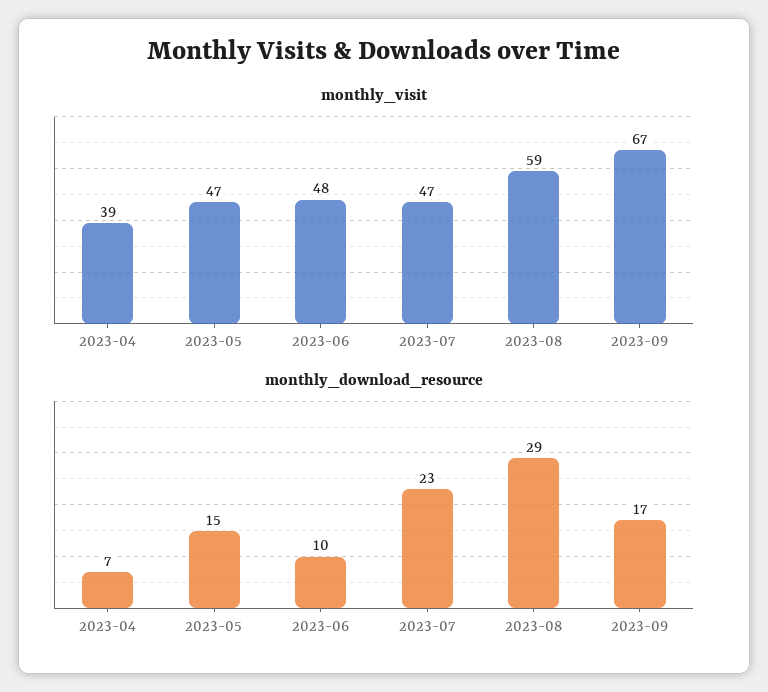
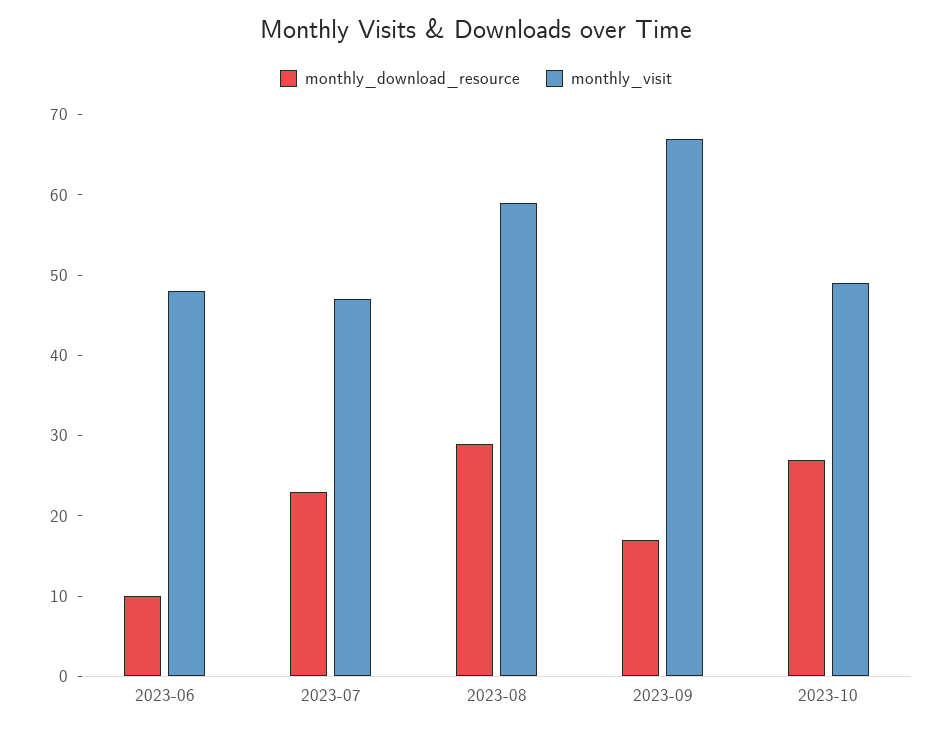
monthly_visit, 2023-04: 39 -> none
monthly_visit, 2023-05: 47 -> none
monthly_download_resource, 2023-04: 7 -> none
monthly_download_resource, 2023-05: 15 -> none
monthly_download_resource, 2023-10: none -> 27
monthly_visit, 2023-10: none -> 49

